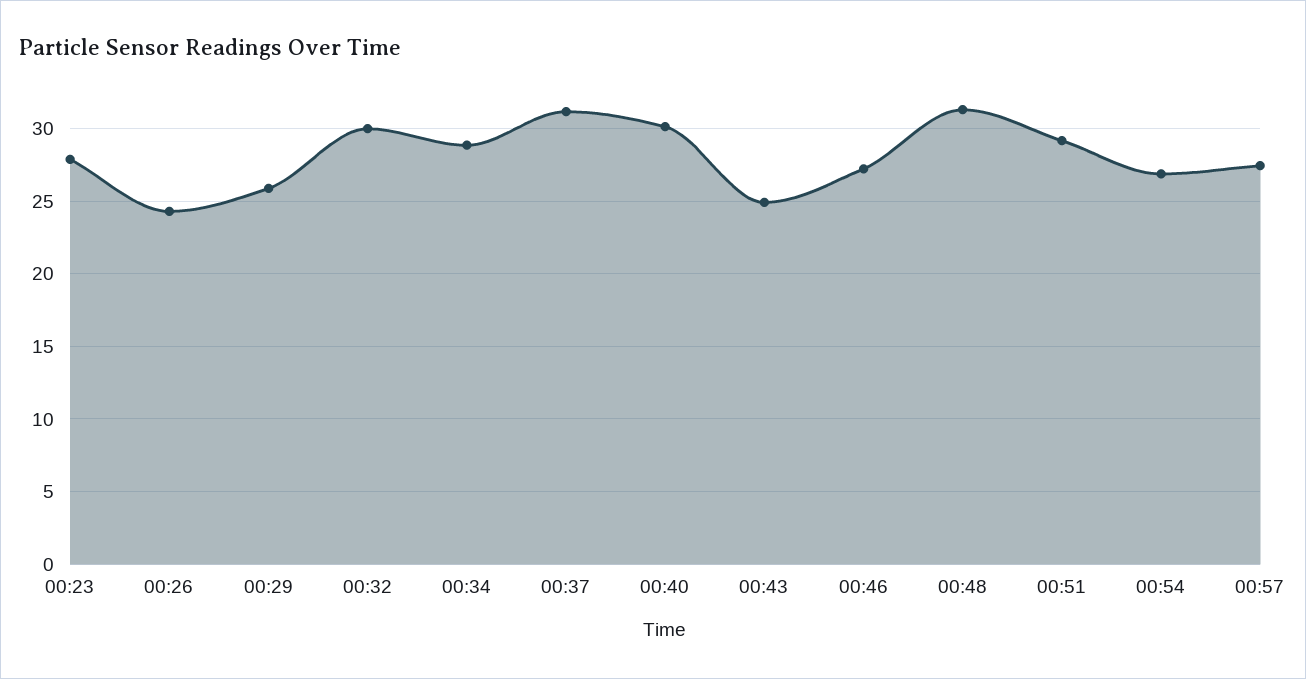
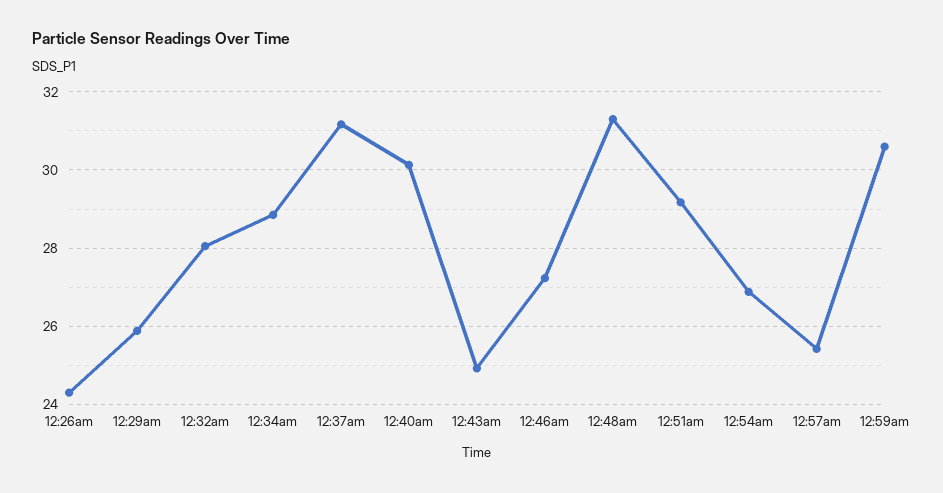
00:23: 28 -> none
00:32: 30 -> 28
00:57: 27.5 -> 25.4
12:59am: none -> 30.6

